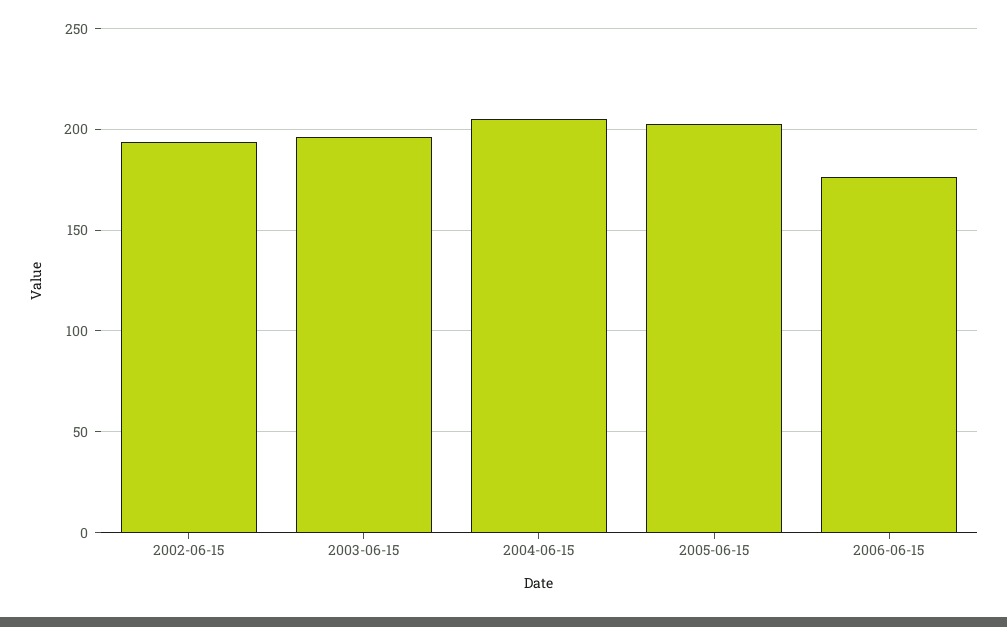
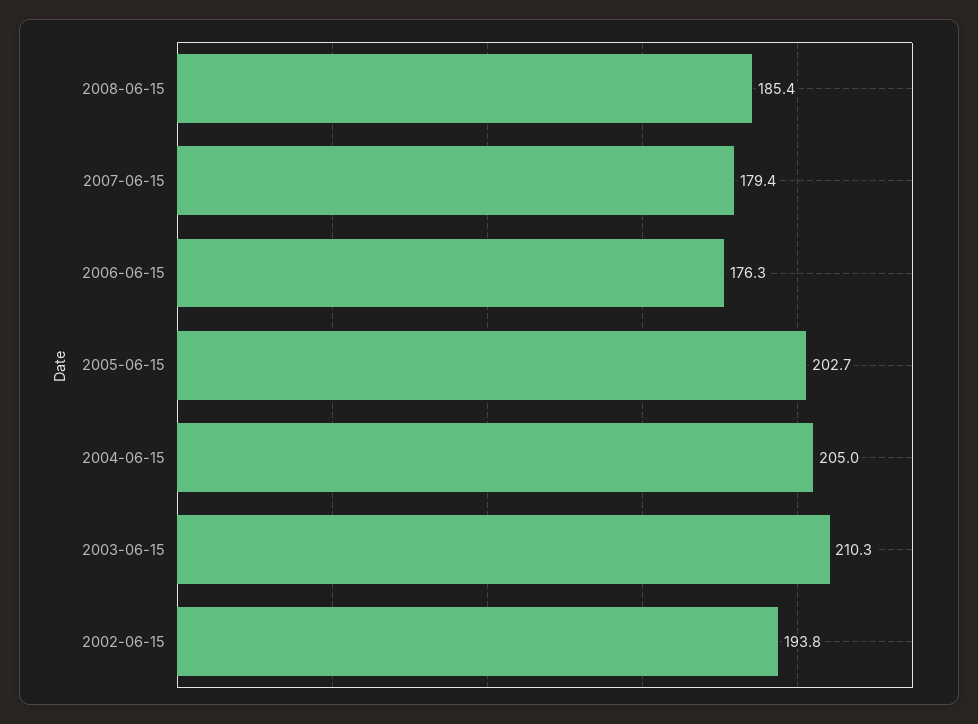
2003-06-15: 195 -> 210.3
2008-06-15: none -> 185.4
2007-06-15: none -> 179.4

